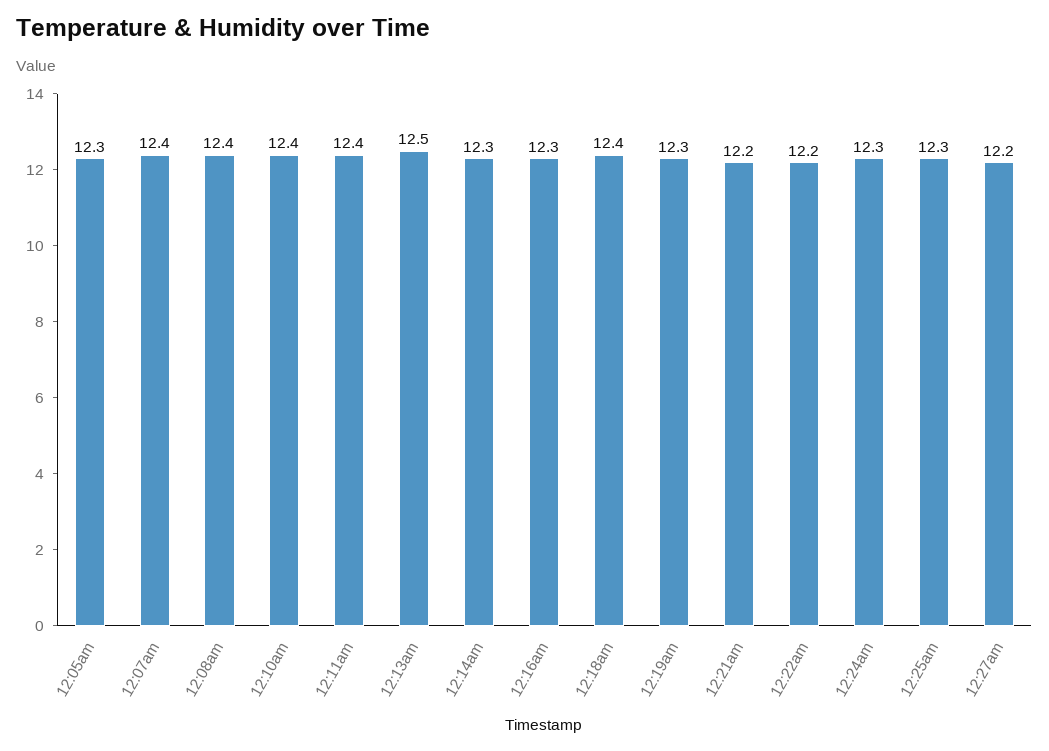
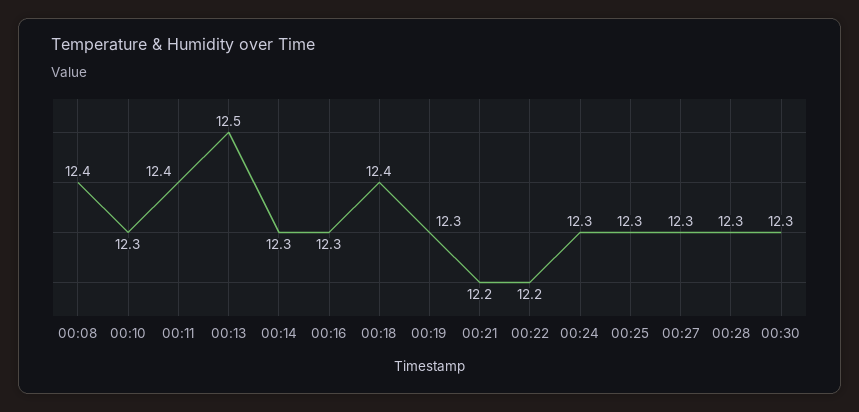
12:05am: 12.3 -> none
12:07am: 12.4 -> none
12:10am: 12.4 -> 12.3
12:27am: 12.2 -> 12.3
00:28: none -> 12.3
00:30: none -> 12.3

